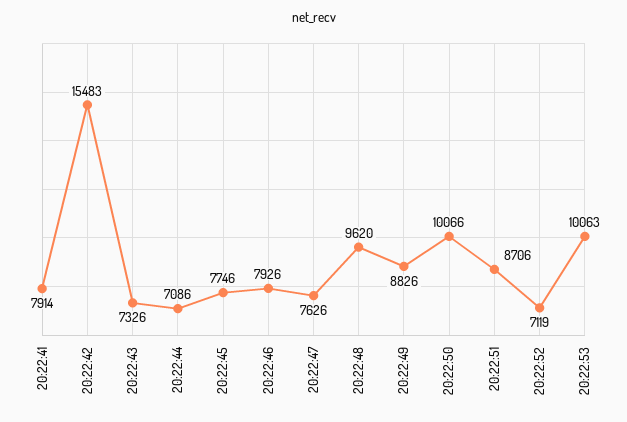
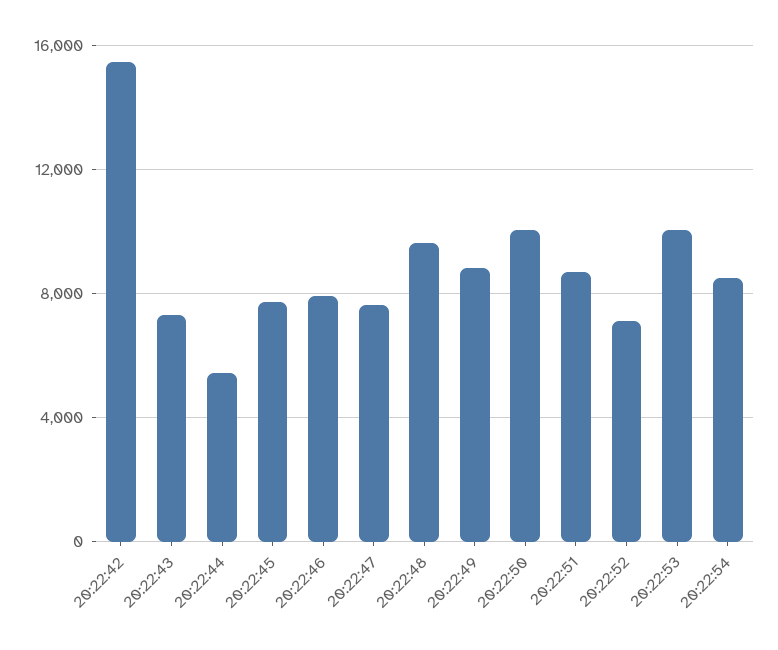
20:22:41: 7914 -> none
20:22:44: 7086 -> 5500
20:22:54: none -> 8500

